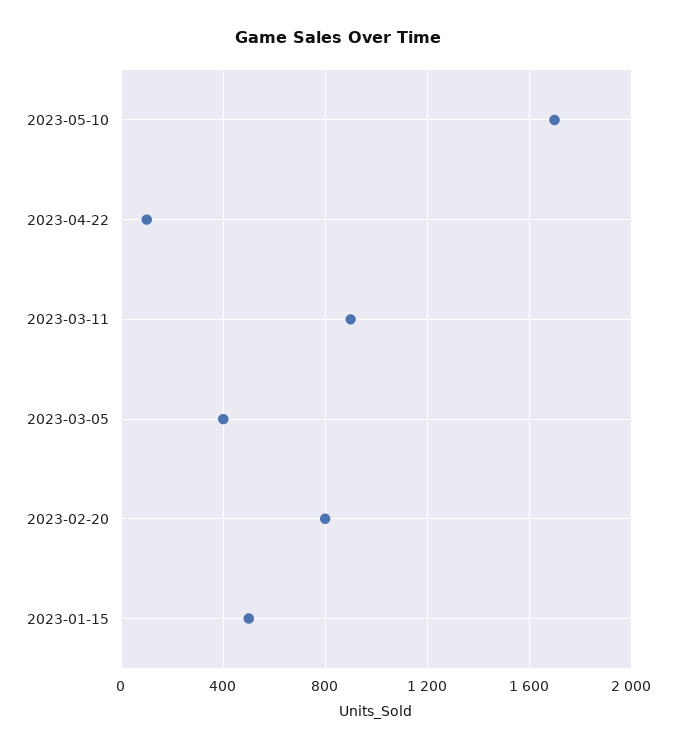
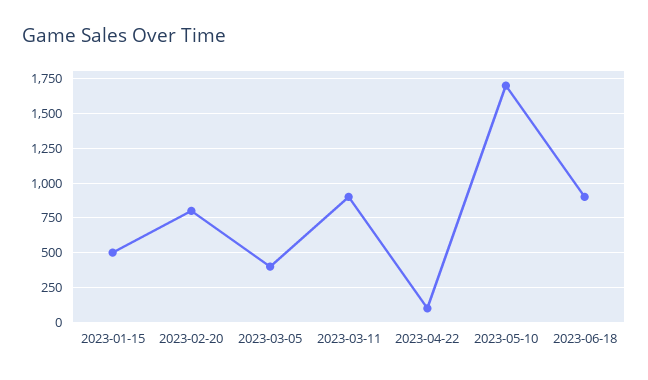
2023-06-18: none -> 900

